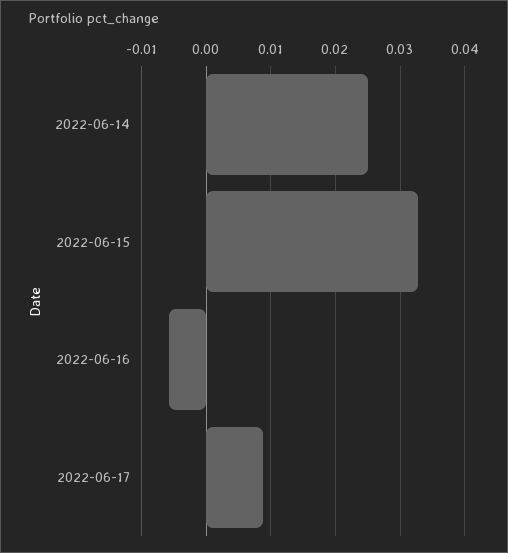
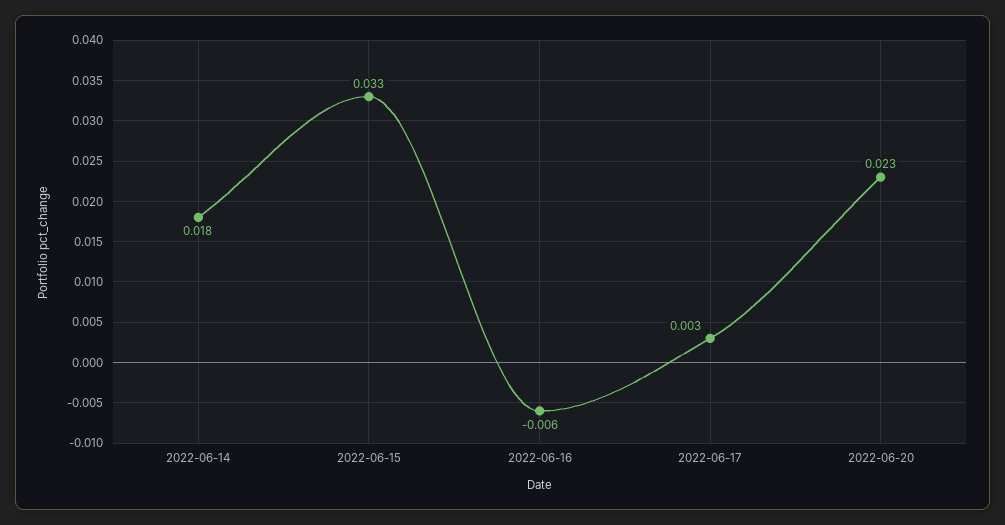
2022-06-14: 0.025 -> 0.018
2022-06-17: 0.009 -> 0.003
2022-06-20: none -> 0.023

